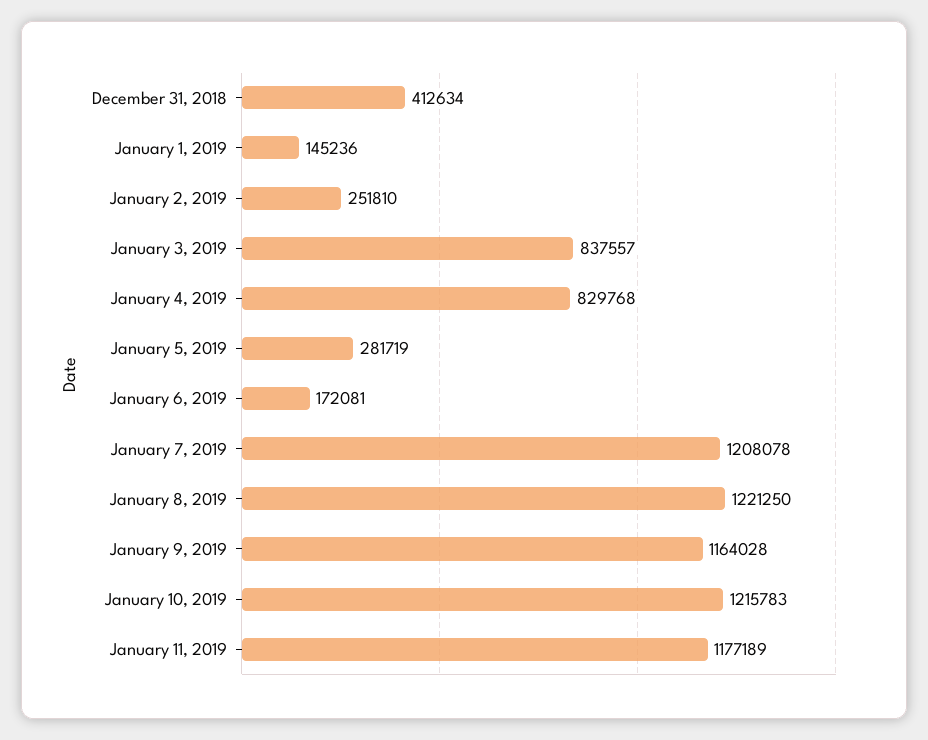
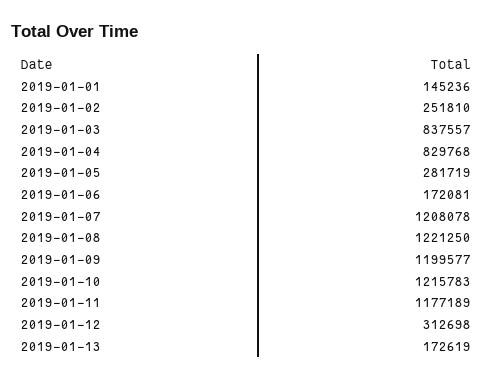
December 31, 2018: 412634 -> none
January 9, 2019: 1164028 -> 1199577
2019-01-12: none -> 312698
2019-01-13: none -> 172619

